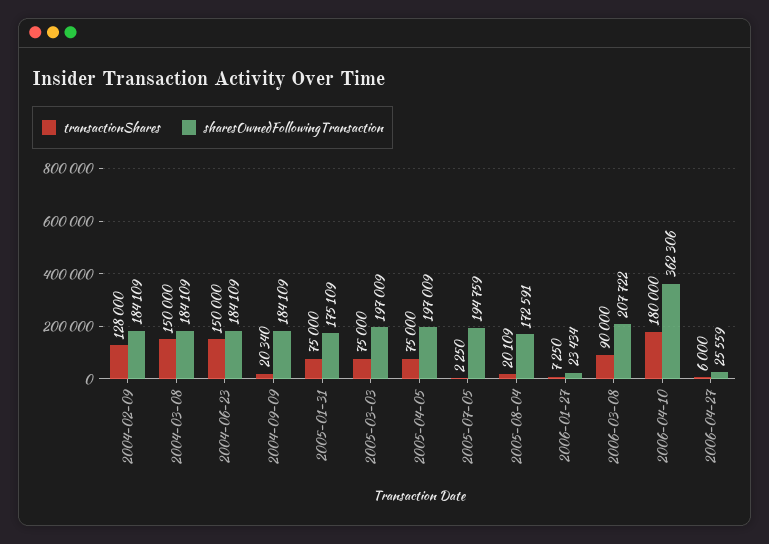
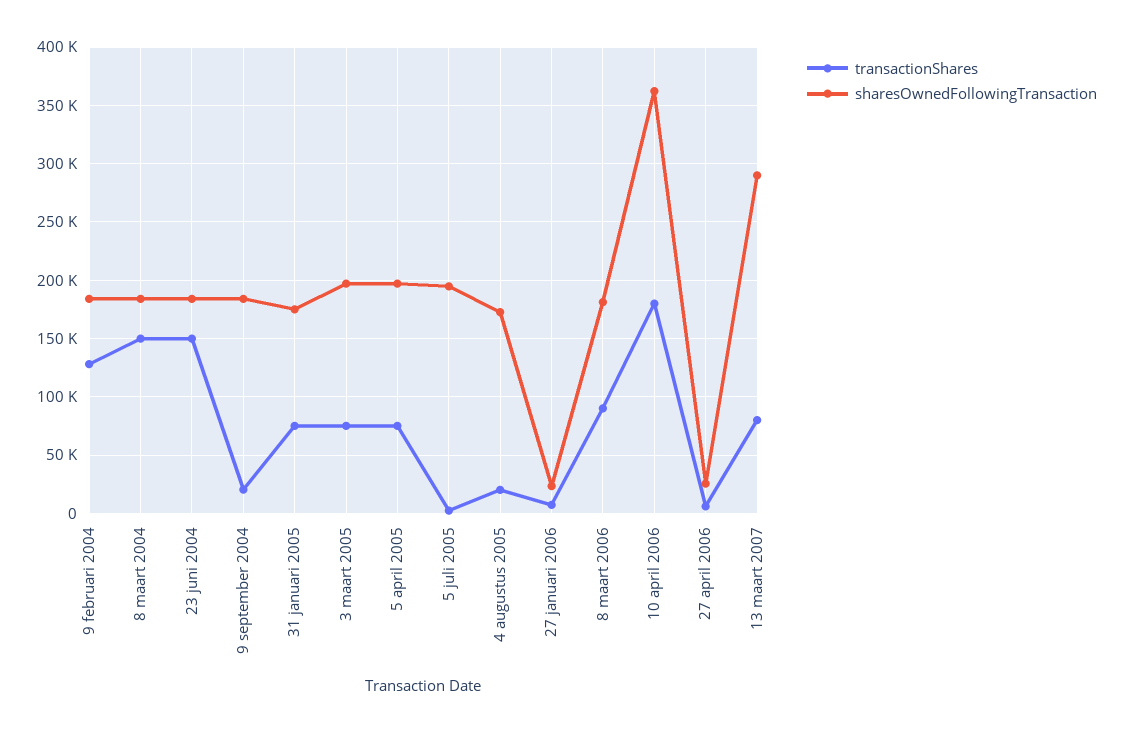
sharesOwnedFollowingTransaction, 2006-03-08: 207722 -> 180000
transactionShares, 13 maart 2007: none -> 80000
sharesOwnedFollowingTransaction, 13 maart 2007: none -> 290000

